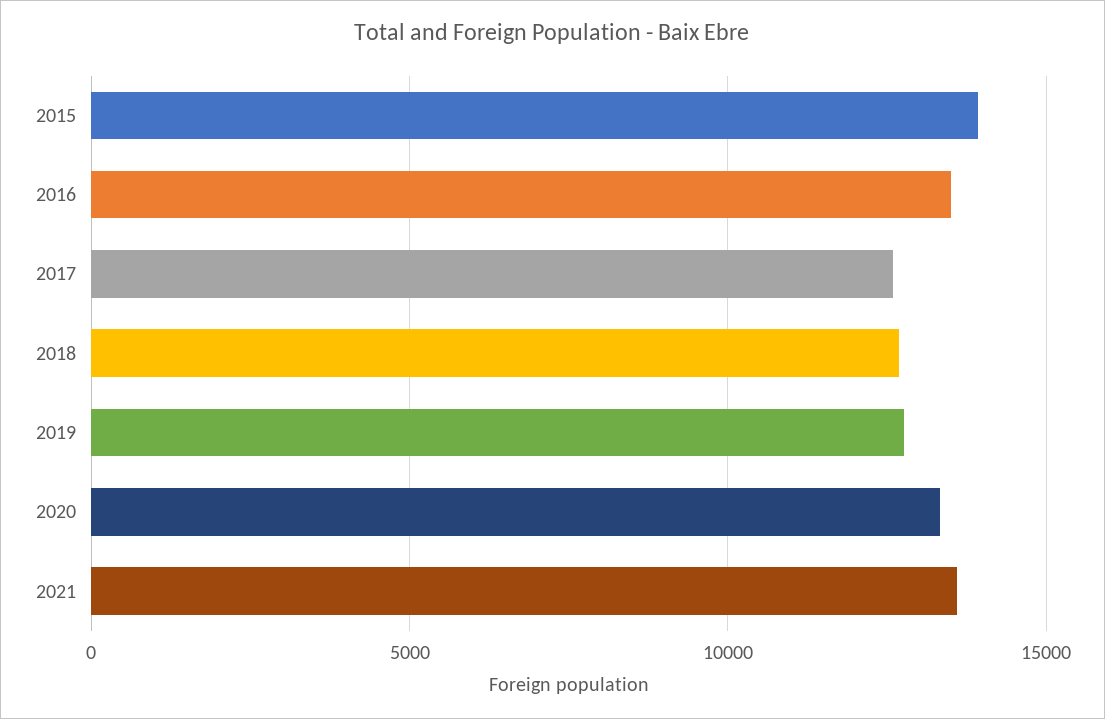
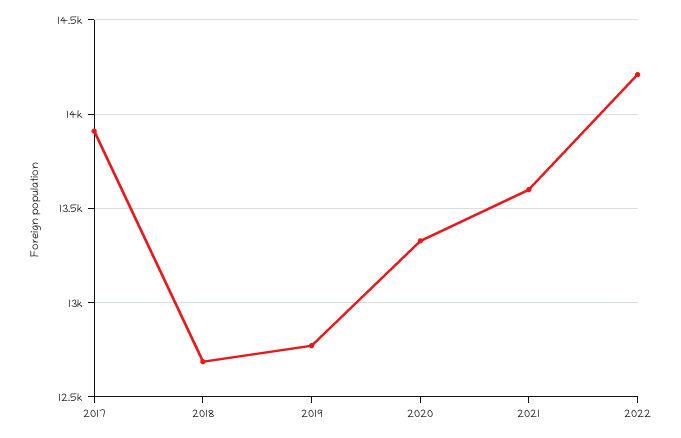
2015: 14000 -> none
2016: 13500 -> none
2017: 12500 -> 13900
2022: none -> 14200

